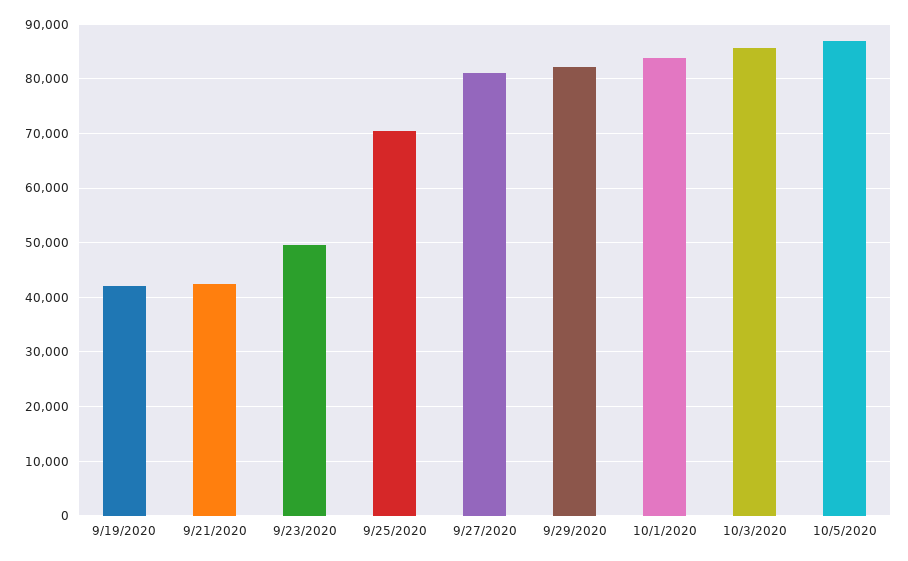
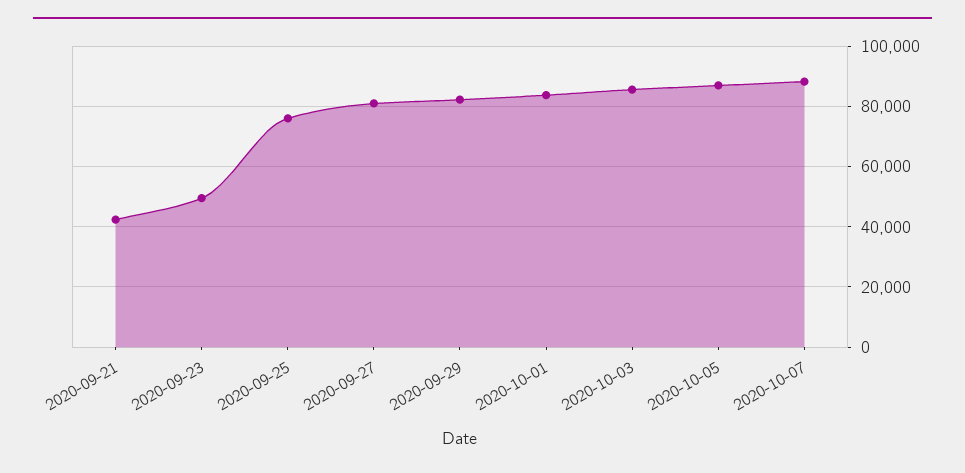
9/19/2020: 42000 -> none
9/25/2020: 70000 -> 76000
2020-10-07: none -> 88000

